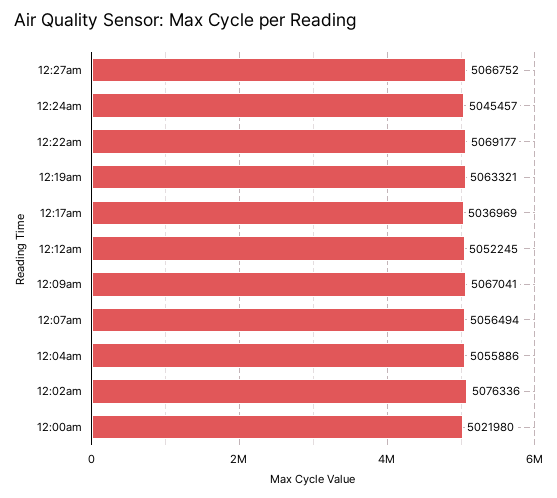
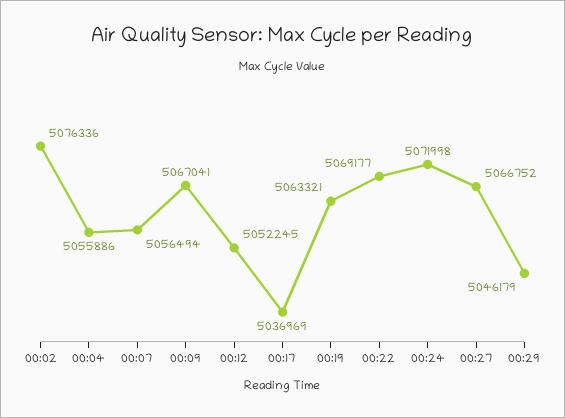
12:24am: 5045457 -> 5071998
12:00am: 5021980 -> none
00:29: none -> 5046179

